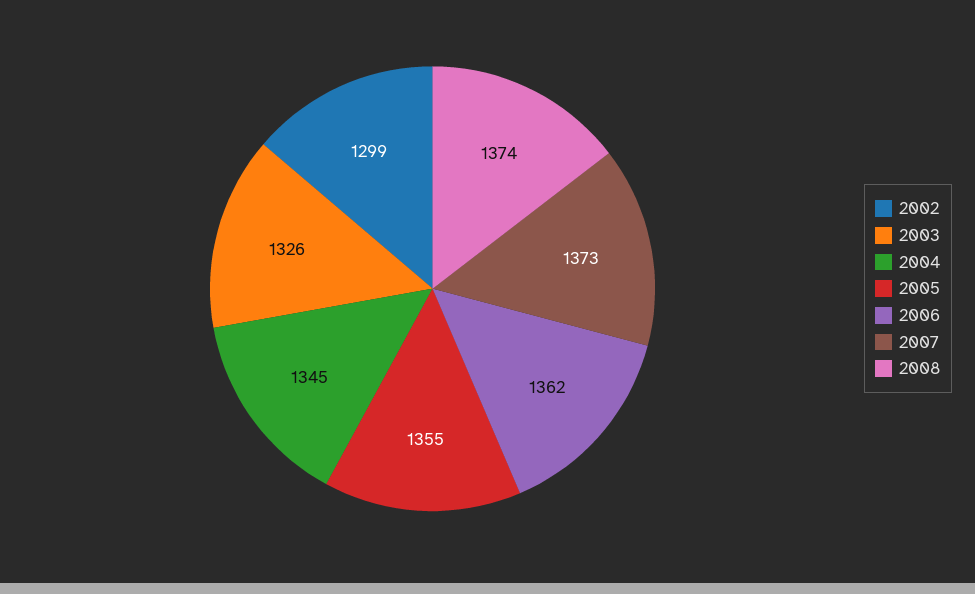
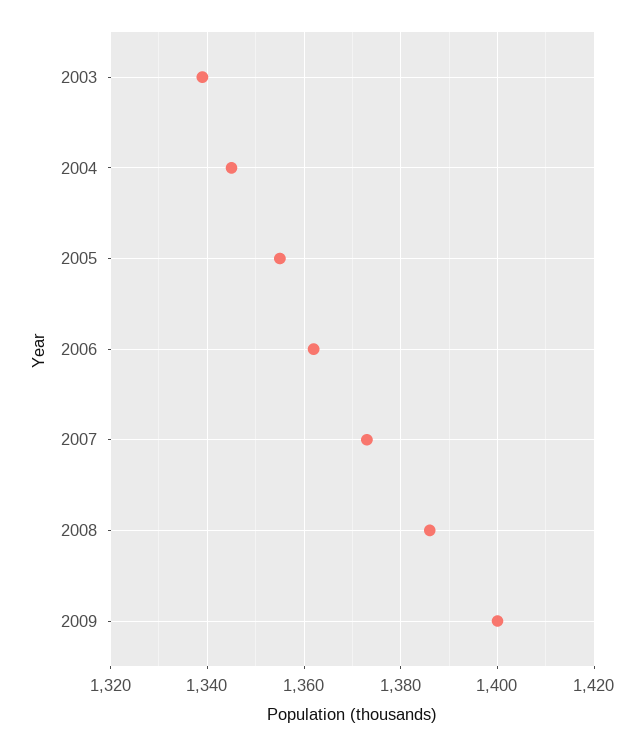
2002: 1299 -> none
2003: 1326 -> 1340
2008: 1374 -> 1385
2009: none -> 1400

